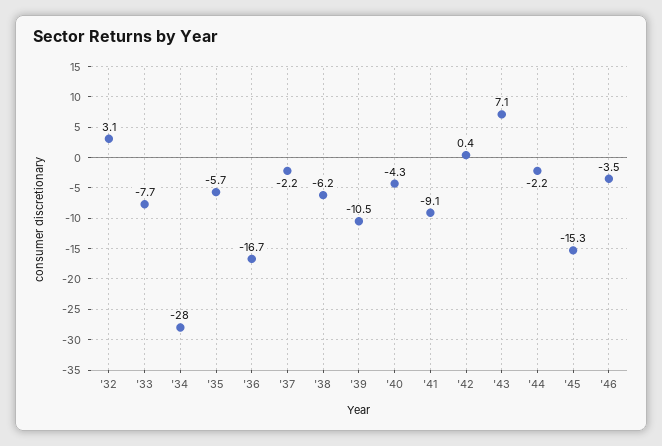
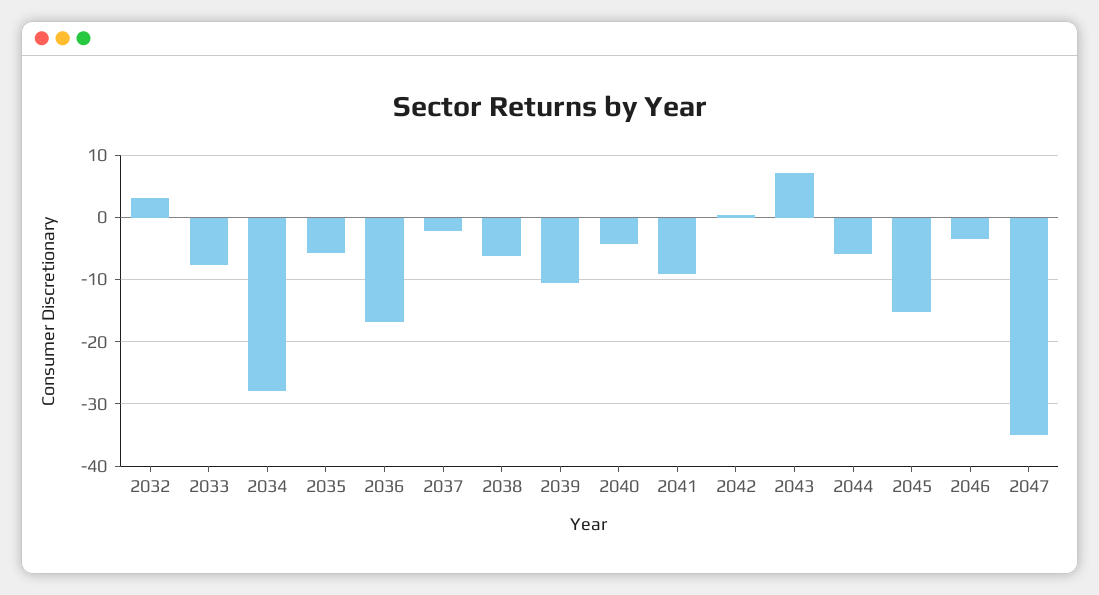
'44: -2.2 -> -6
2047: none -> -35

